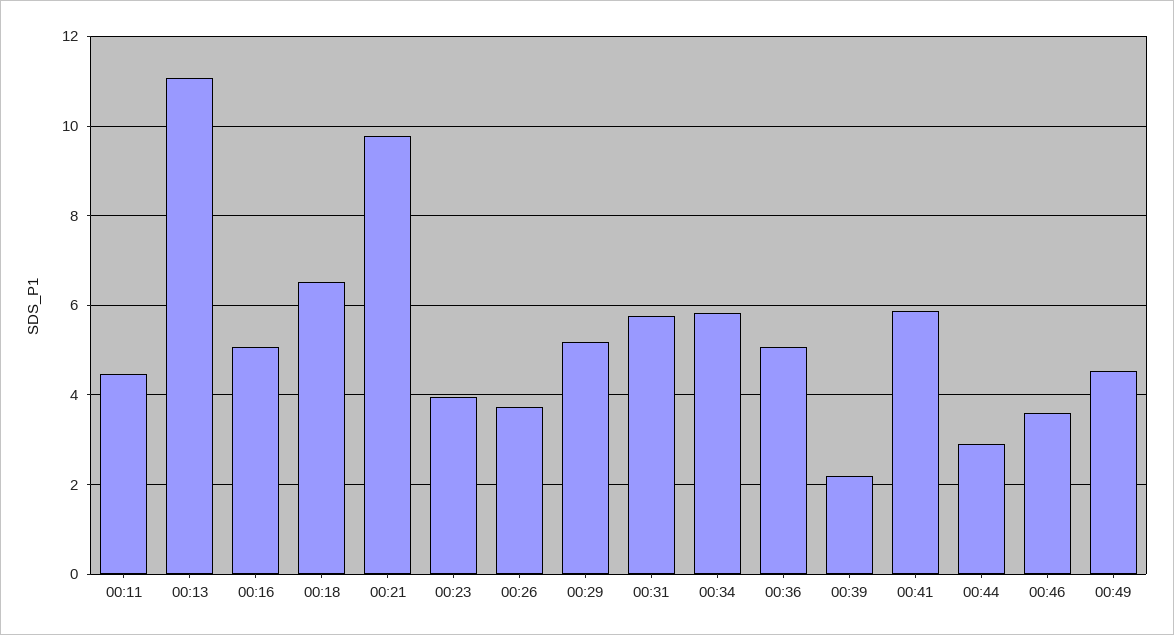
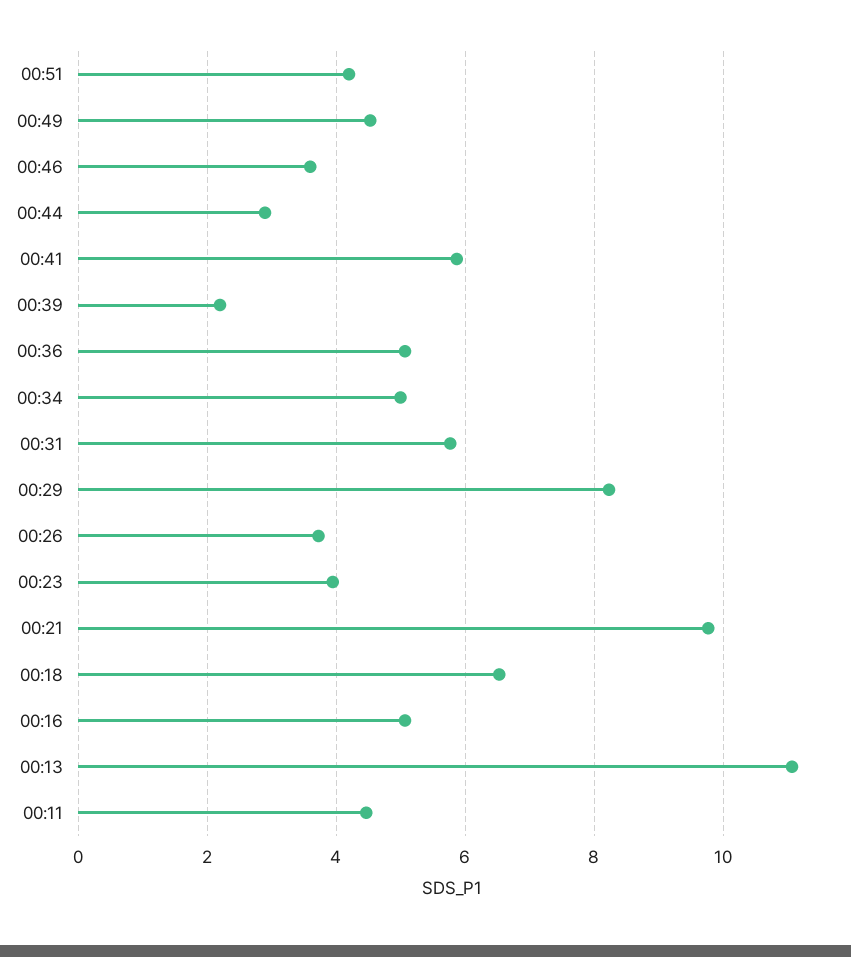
00:29: 5.2 -> 8.2
00:34: 5.8 -> 5
00:51: none -> 4.2

